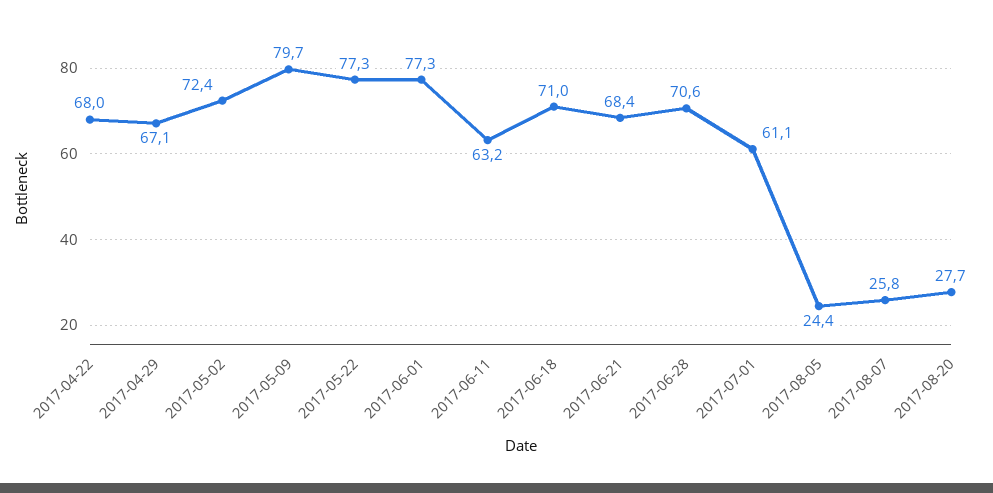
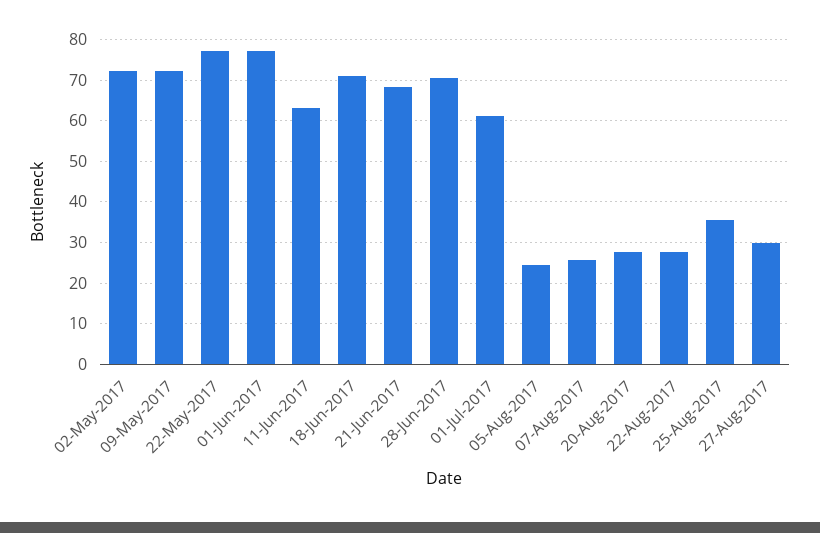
2017-04-22: 68 -> none
2017-04-29: 67.1 -> none
2017-05-09: 79.7 -> 72
22-Aug-2017: none -> 28
25-Aug-2017: none -> 36
27-Aug-2017: none -> 30

